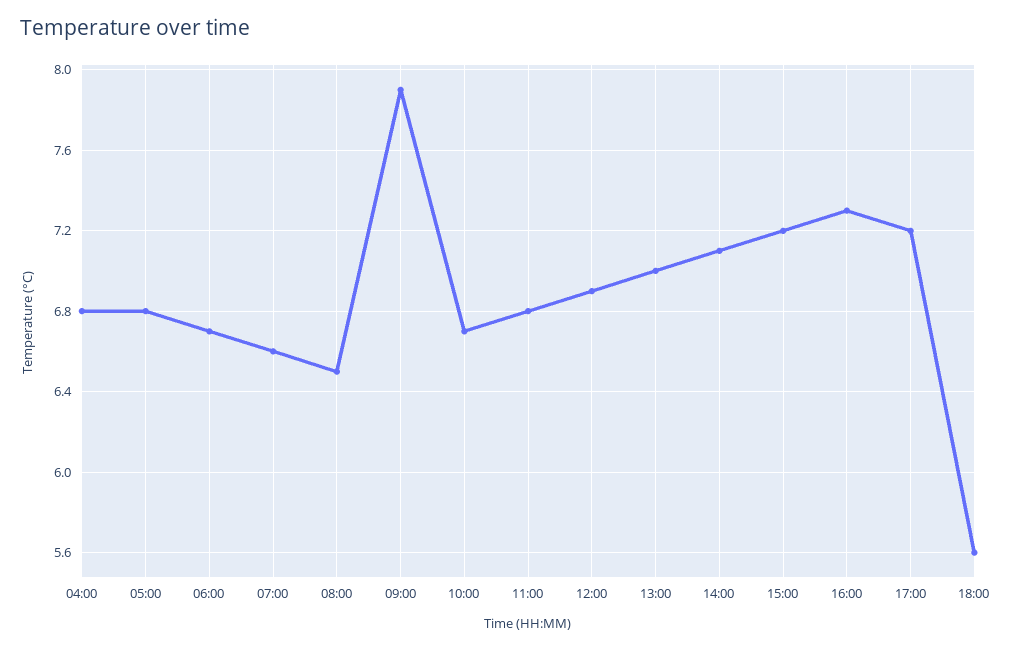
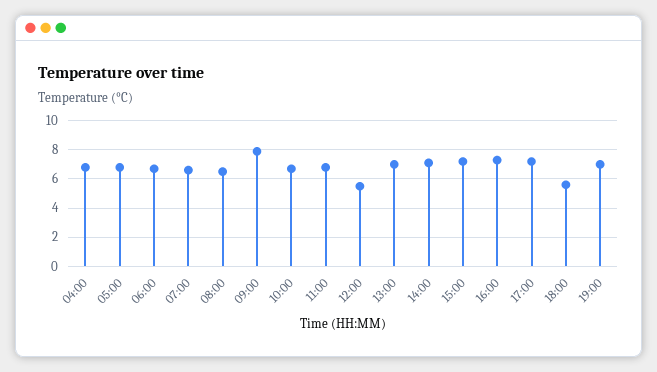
12:00: 6.9 -> 5.5
19:00: none -> 7

